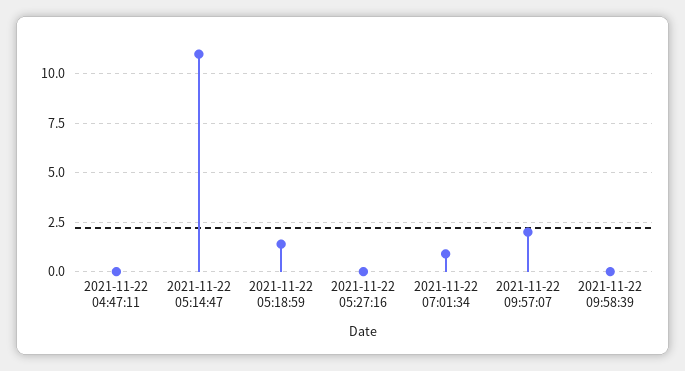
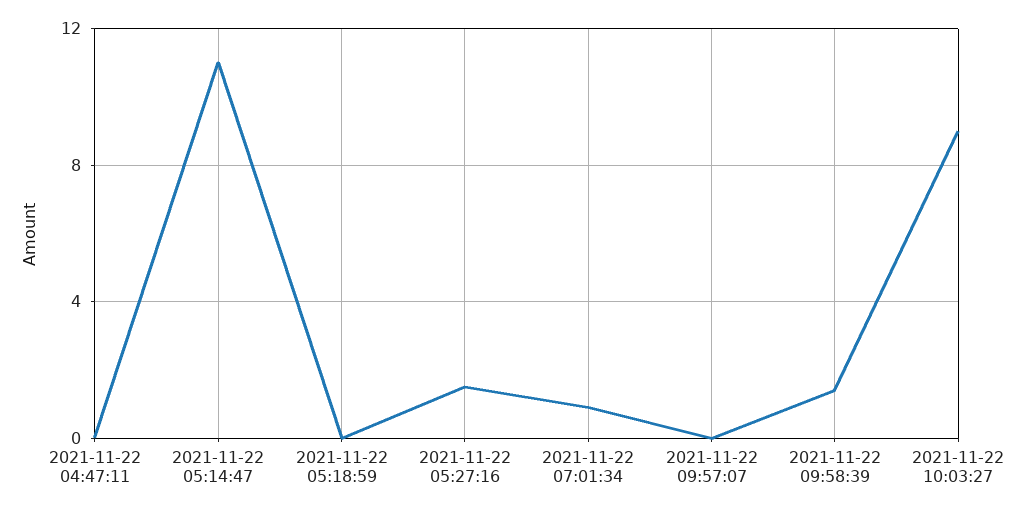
2021-11-22 05:18:59: 1.5 -> 0
2021-11-22 05:27:16: 0 -> 1.5
2021-11-22 09:57:07: 2 -> 0
2021-11-22 09:58:39: 0 -> 1.5
2021-11-22 10:03:27: none -> 9

